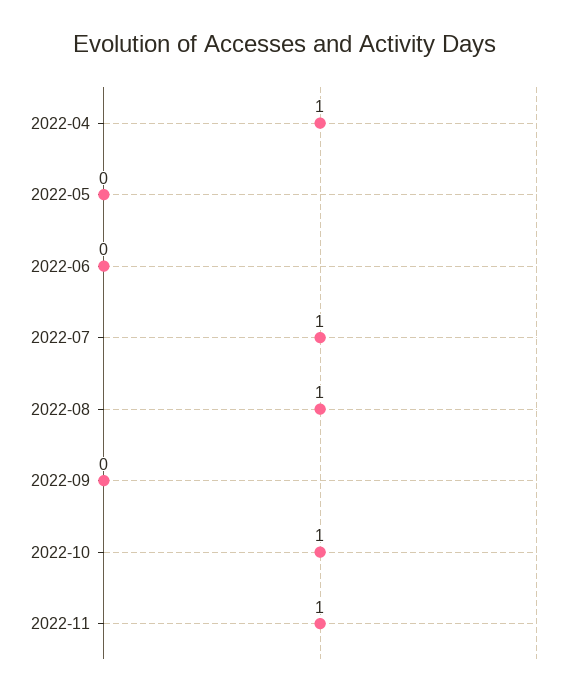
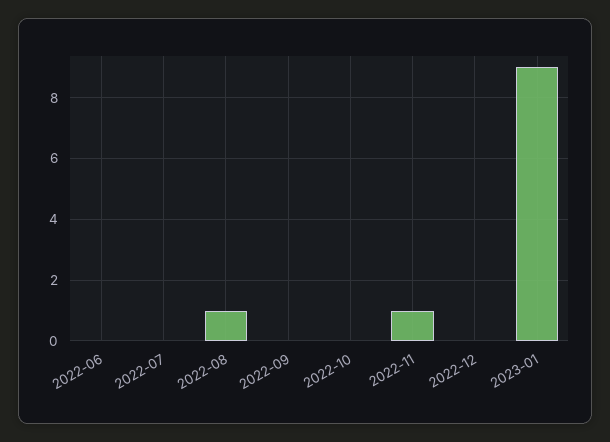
2022-04: 1 -> none
2022-05: 0 -> none
2022-07: 1 -> 0
2022-10: 1 -> 0
2022-12: none -> 0
2023-01: none -> 9

